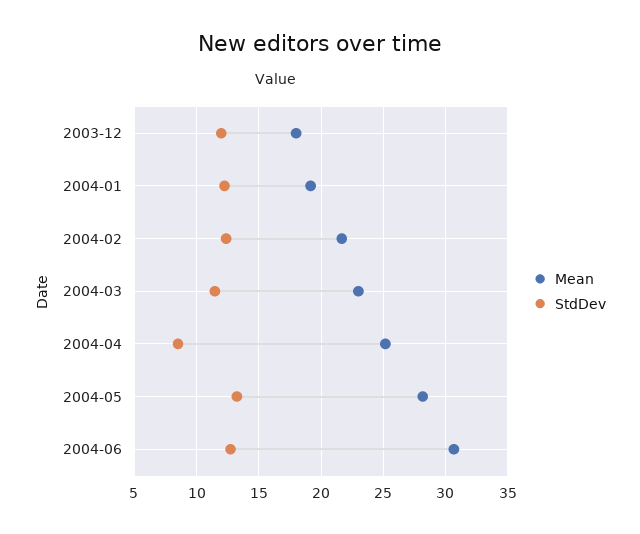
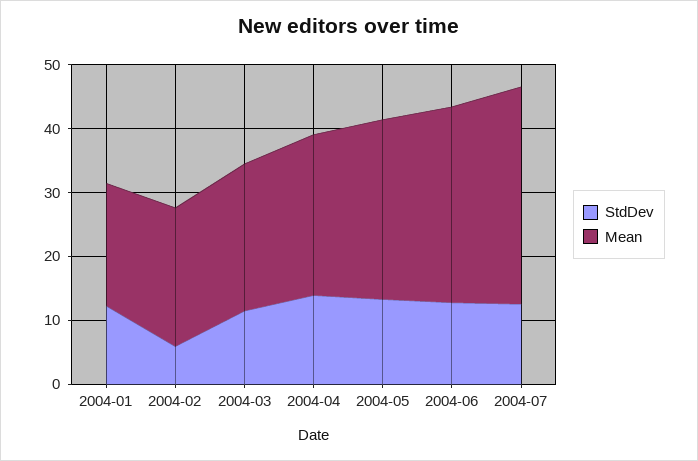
Mean, 2003-12: 18 -> none
StdDev, 2003-12: 12 -> none
StdDev, 2004-02: 12.5 -> 6
StdDev, 2004-04: 8.5 -> 14
StdDev, 2004-07: none -> 12
Mean, 2004-07: none -> 34

